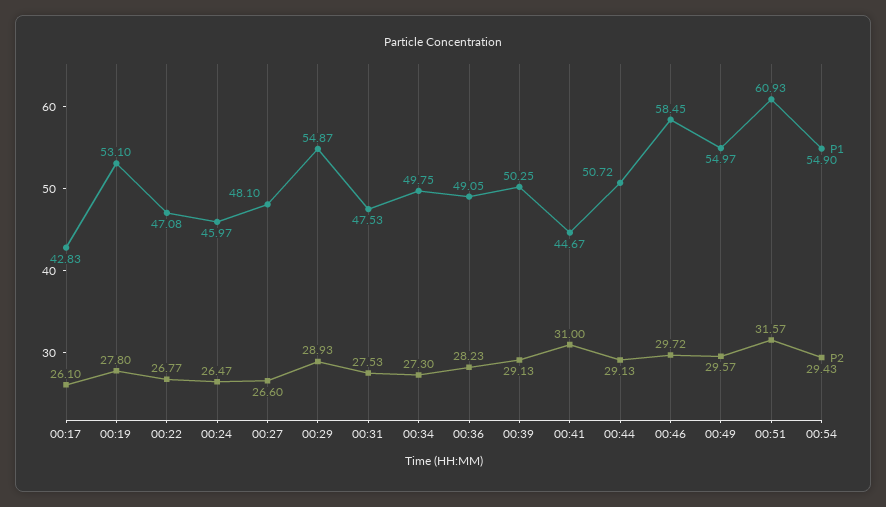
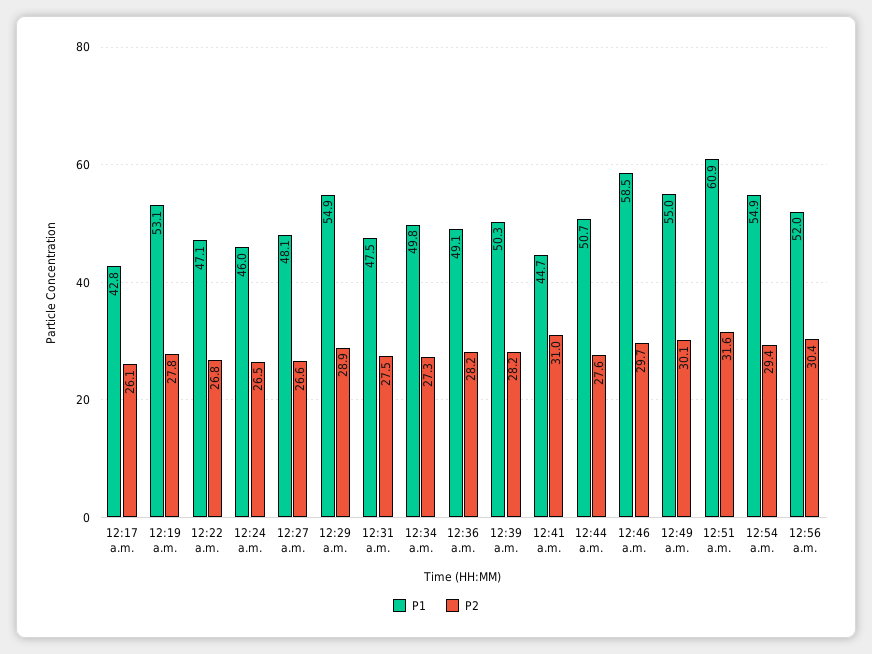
P2, 00:39: 29.13 -> 28.2
P2, 00:44: 29.13 -> 27.6
P2, 00:49: 29.57 -> 30.1
P1, 12:56 a.m.: none -> 52
P2, 12:56 a.m.: none -> 30.4

